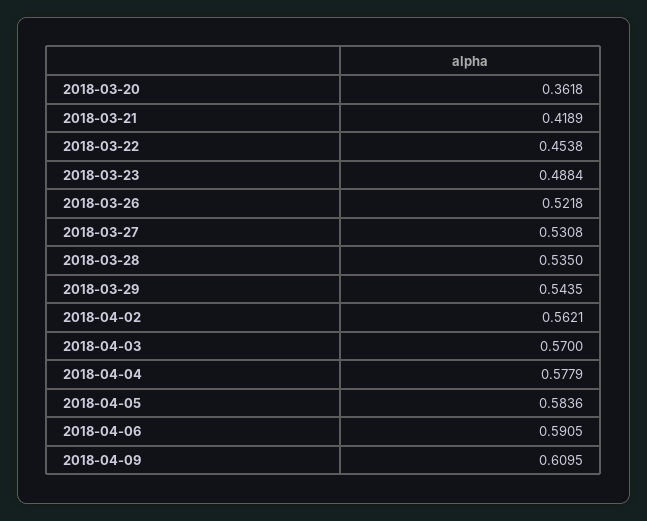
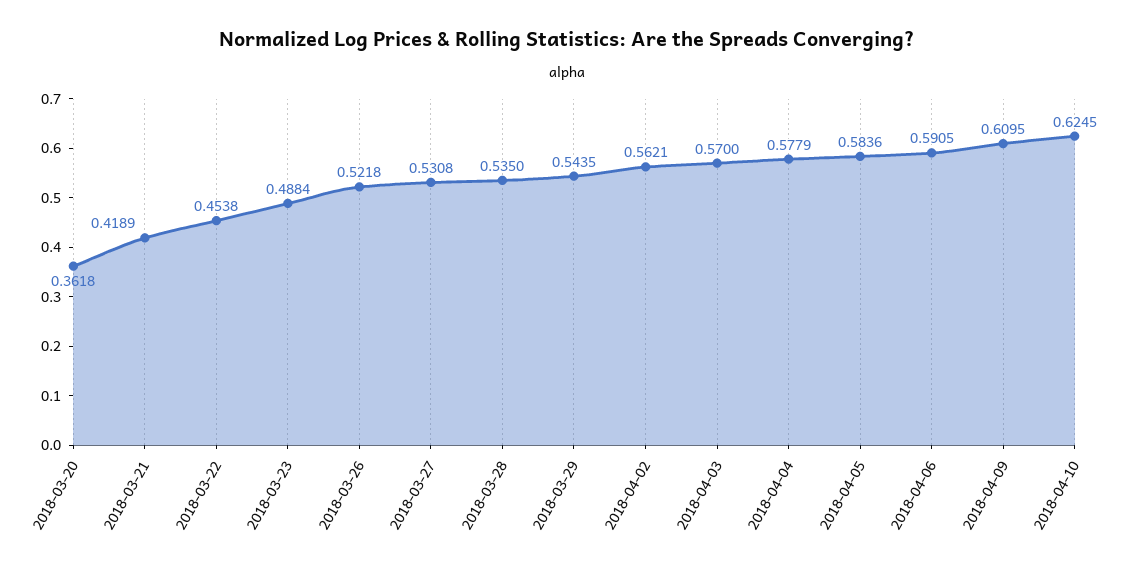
2018-04-10: none -> 0.6245

